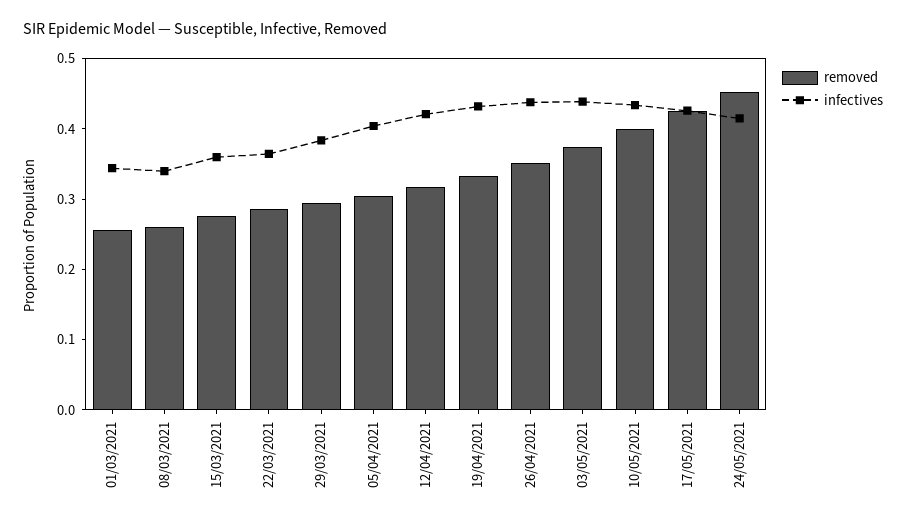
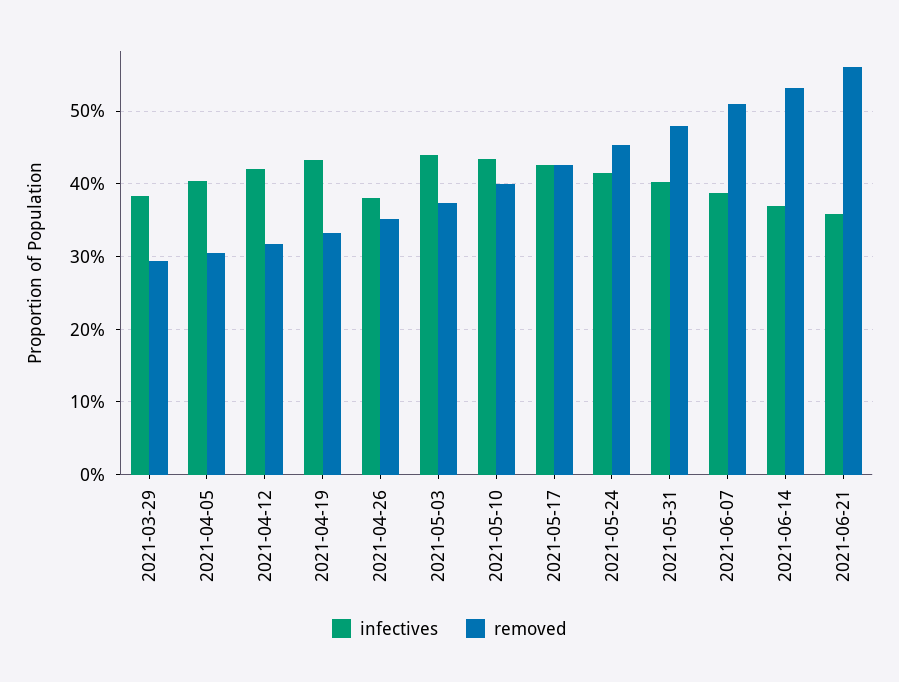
removed, 01/03/2021: 0.26 -> none
infectives, 01/03/2021: 0.34 -> none
removed, 08/03/2021: 0.26 -> none
infectives, 08/03/2021: 0.34 -> none
removed, 15/03/2021: 0.28 -> none
infectives, 15/03/2021: 0.36 -> none
removed, 22/03/2021: 0.28 -> none
infectives, 22/03/2021: 0.36 -> none
infectives, 26/04/2021: 0.44 -> 0.38
infectives, 2021-05-31: none -> 0.4
removed, 2021-05-31: none -> 0.48
infectives, 2021-06-07: none -> 0.39
removed, 2021-06-07: none -> 0.51
infectives, 2021-06-14: none -> 0.37
removed, 2021-06-14: none -> 0.53
infectives, 2021-06-21: none -> 0.36
removed, 2021-06-21: none -> 0.56

